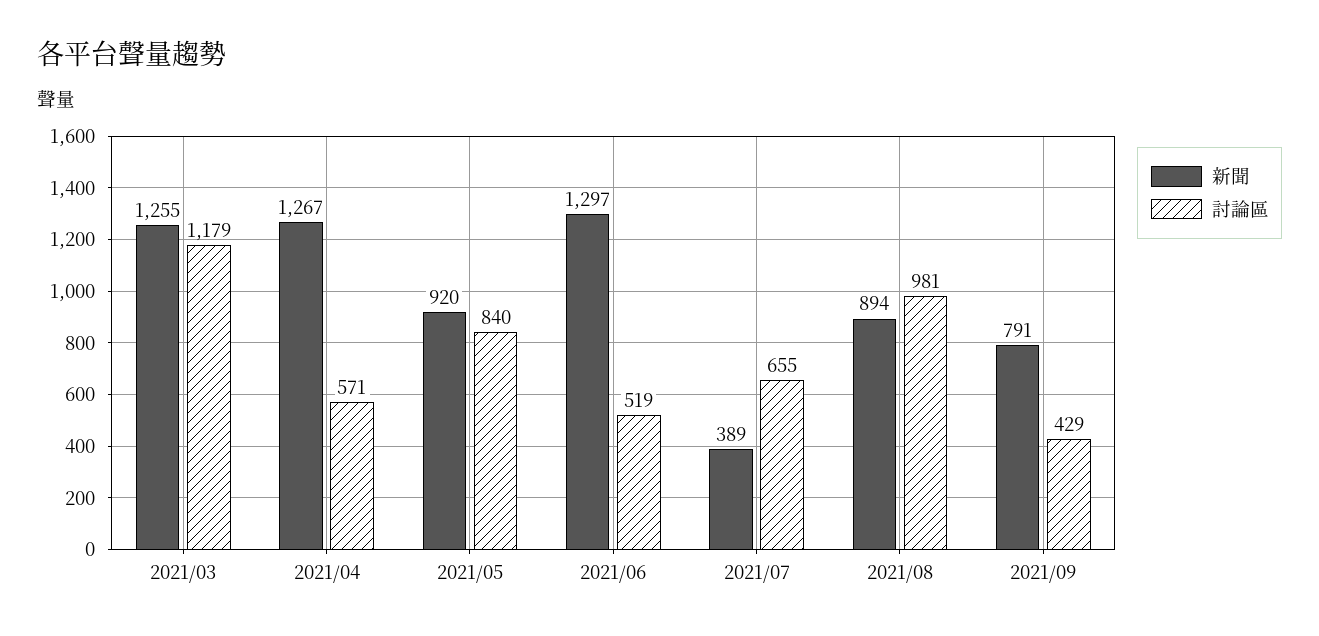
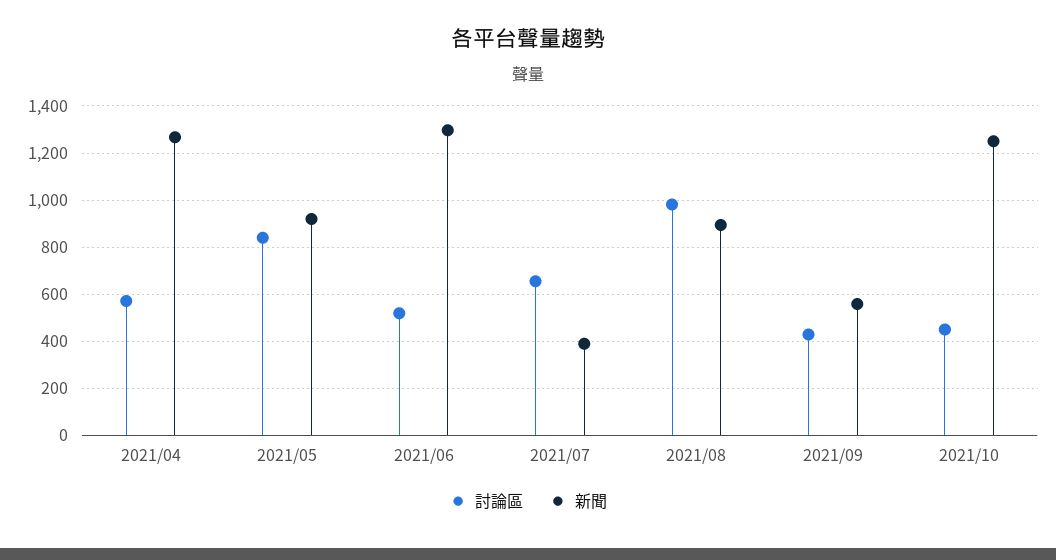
新聞, 2021/03: 1255 -> none
討論區, 2021/03: 1179 -> none
新聞, 2021/09: 791 -> 550
討論區, 2021/10: none -> 450
新聞, 2021/10: none -> 1250

